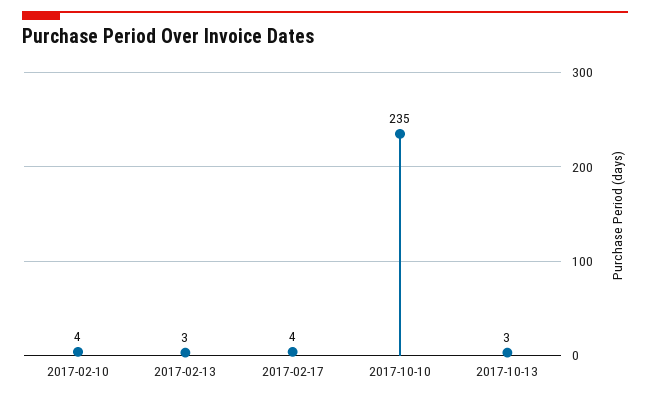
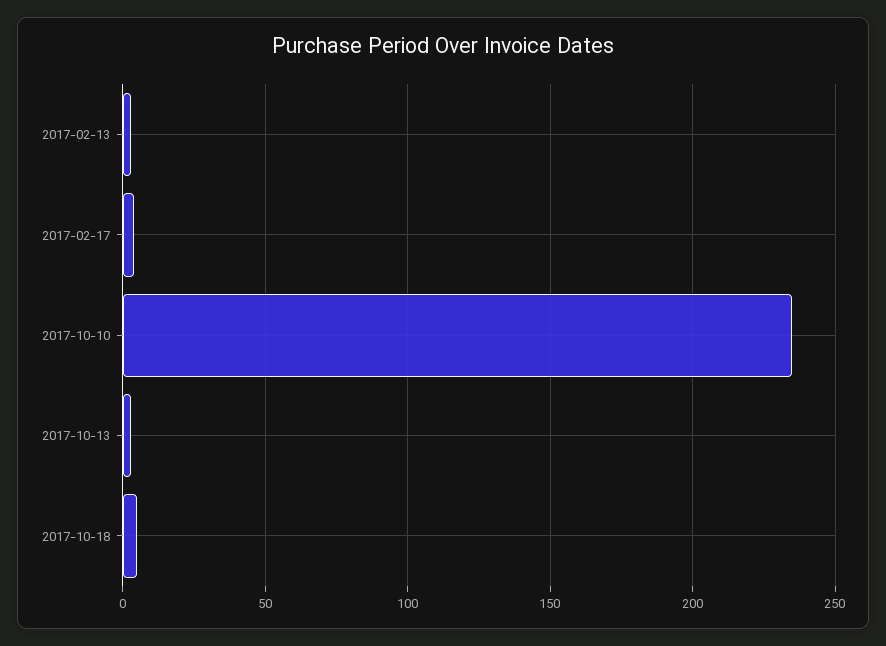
2017-02-10: 4 -> none
2017-10-18: none -> 5

